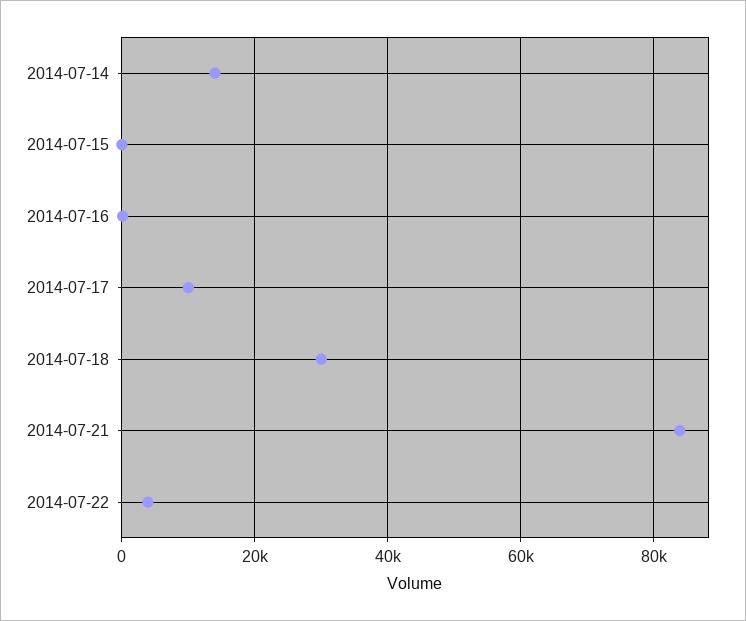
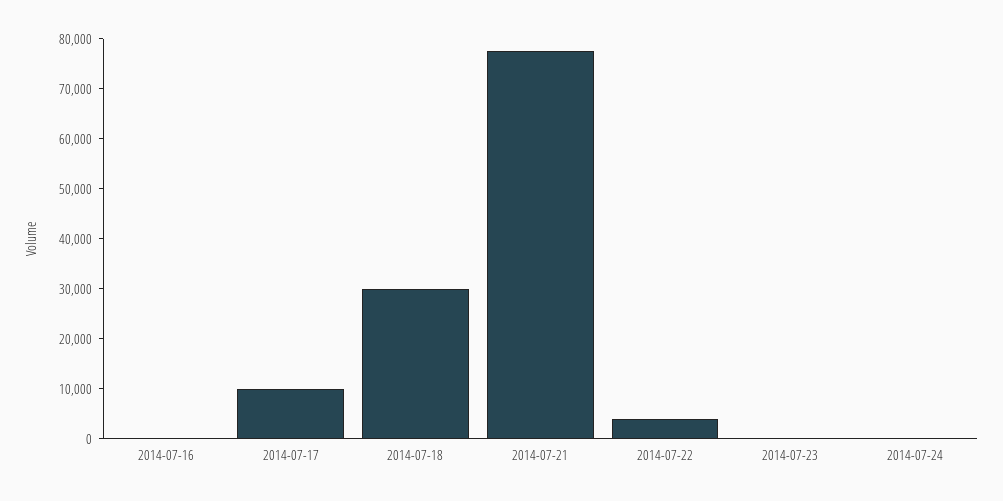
2014-07-14: 14000 -> none
2014-07-15: 0 -> none
2014-07-21: 84000 -> 78000
2014-07-23: none -> 0
2014-07-24: none -> 0

